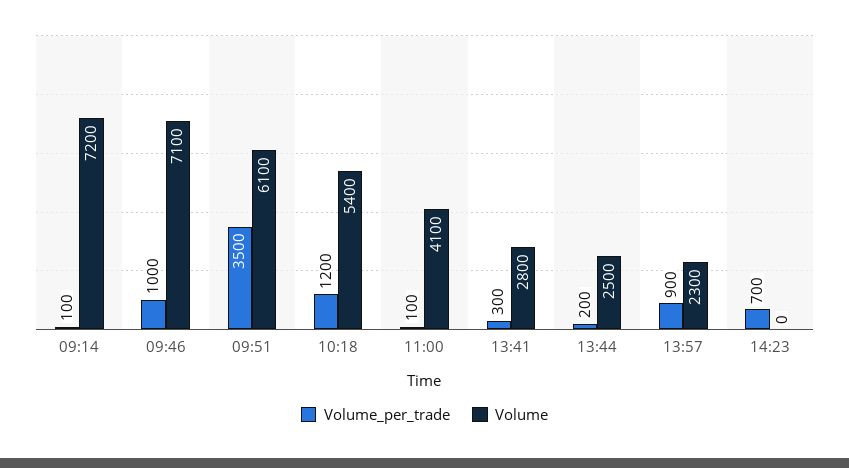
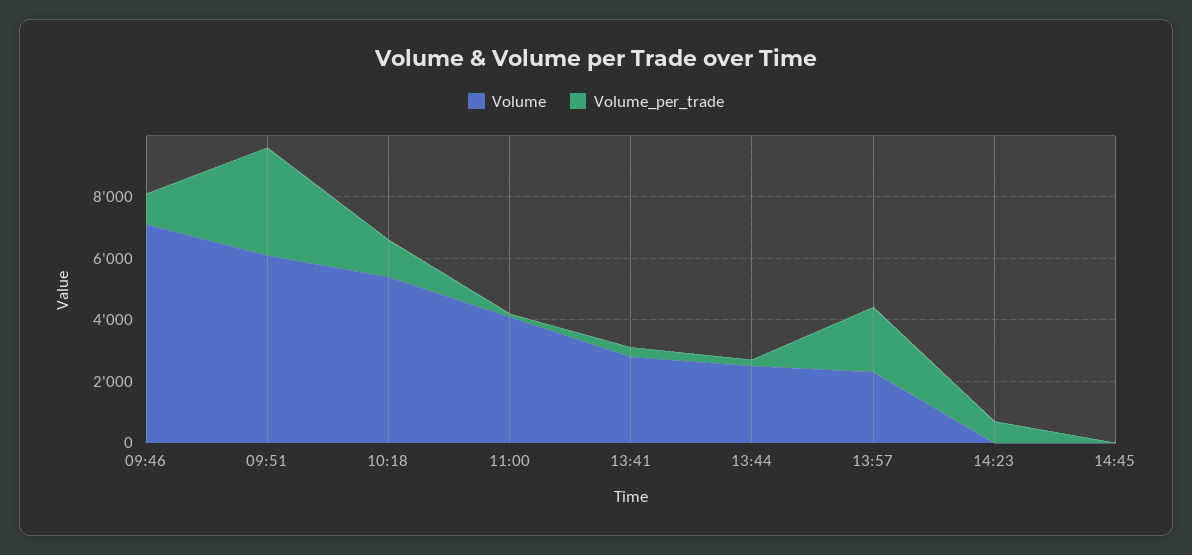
Volume_per_trade, 09:14: 100 -> none
Volume, 09:14: 7200 -> none
Volume_per_trade, 13:57: 900 -> 2000
Volume, 14:45: none -> 0
Volume_per_trade, 14:45: none -> 0

